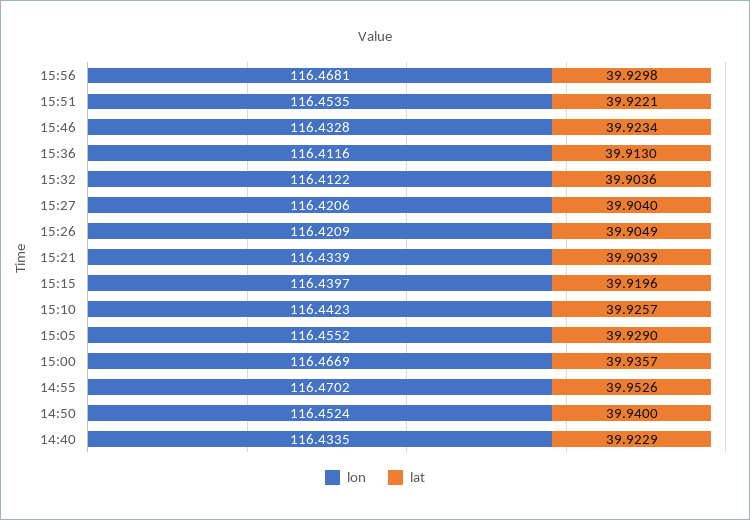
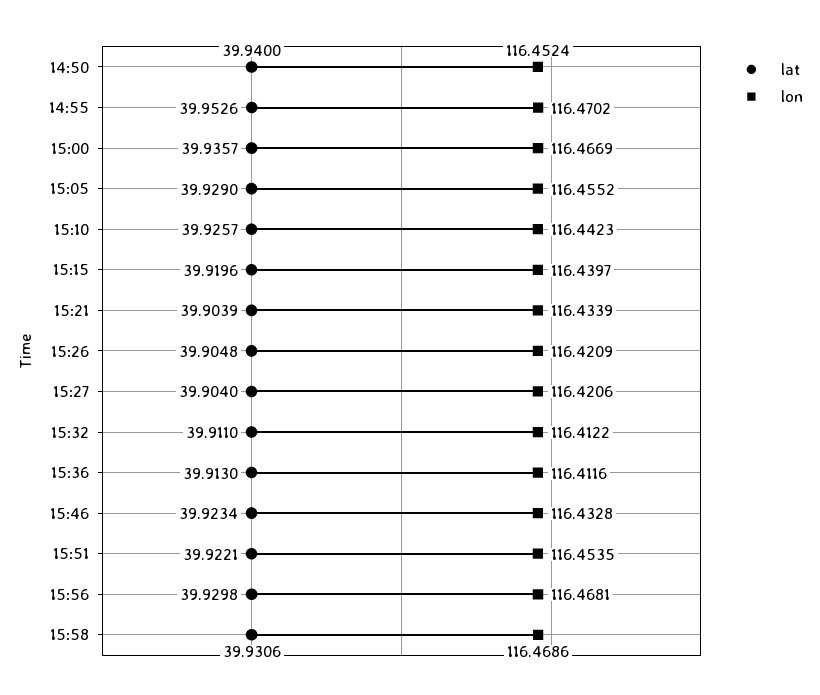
lat, 15:32: 39.9036 -> 39.911
lat, 15:26: 39.9049 -> 39.9048
lon, 14:40: 116.4335 -> none
lat, 14:40: 39.9229 -> none
lat, 15:58: none -> 39.9306
lon, 15:58: none -> 116.4686

